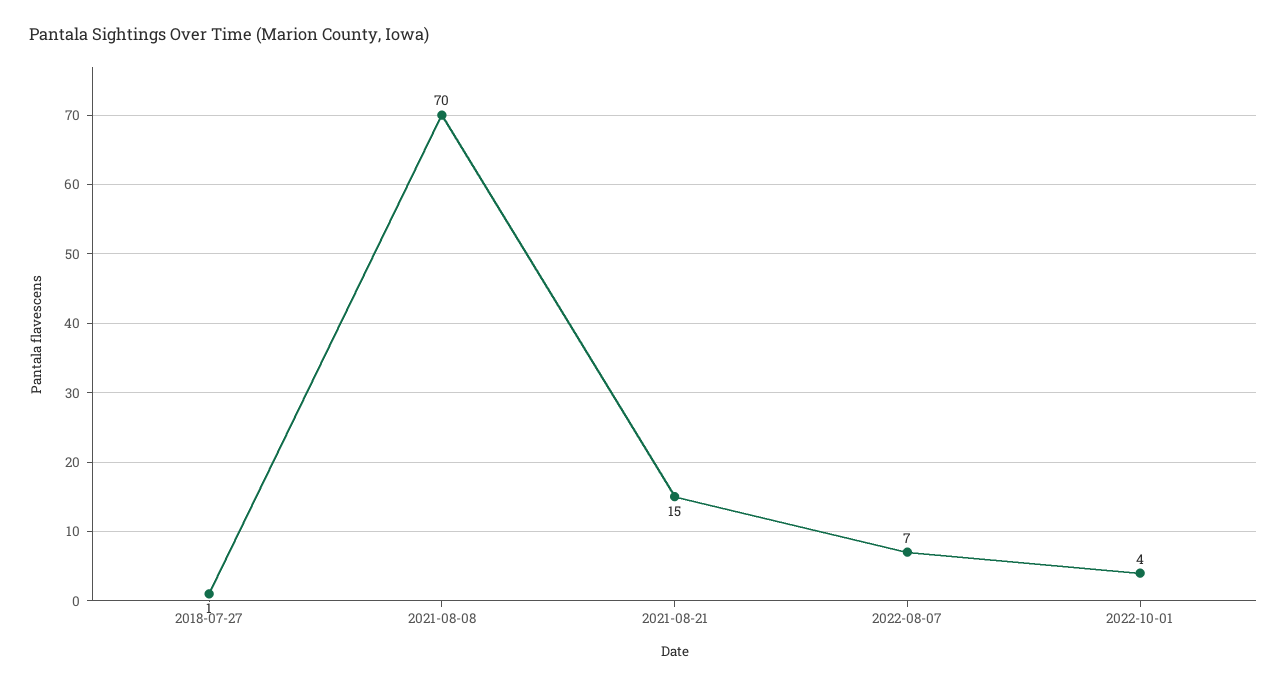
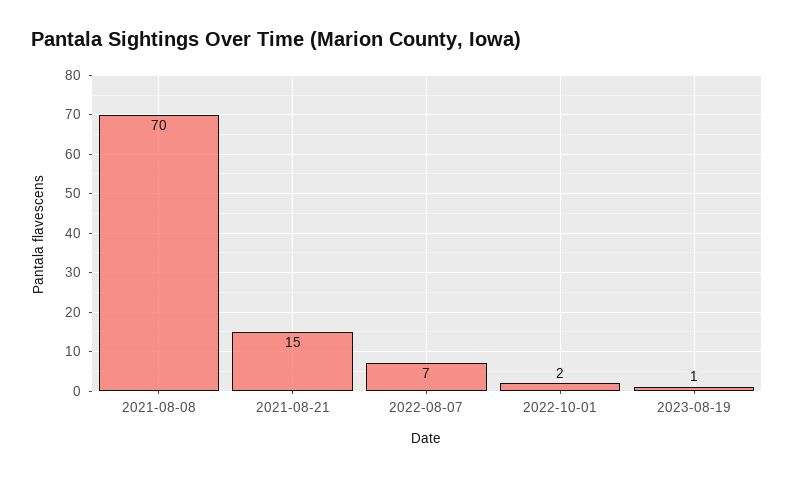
2018-07-27: 1 -> none
2022-10-01: 4 -> 2
2023-08-19: none -> 1

